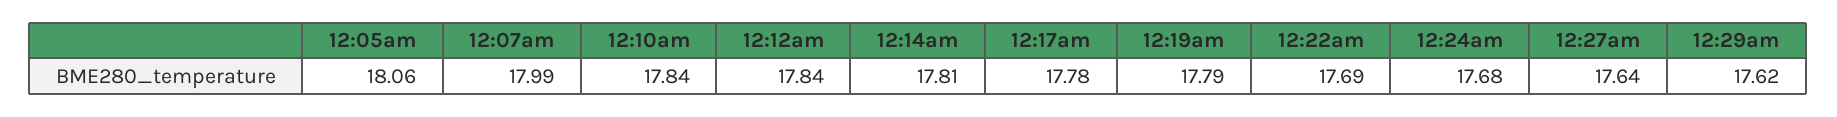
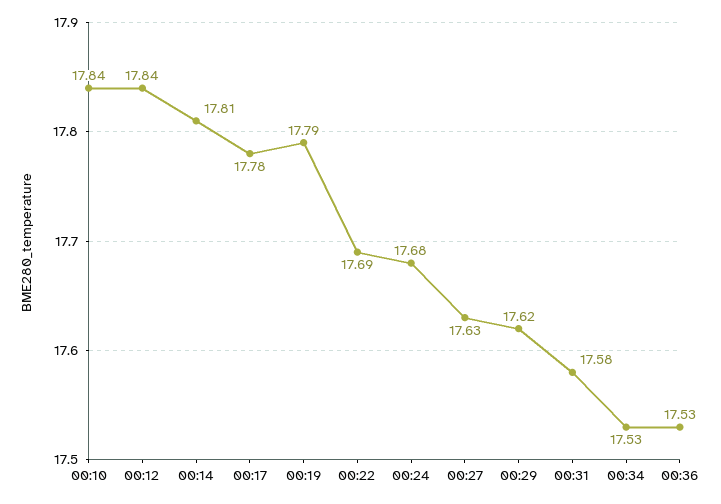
12:05am: 18.06 -> none
12:07am: 17.99 -> none
12:27am: 17.64 -> 17.63
00:31: none -> 17.58
00:34: none -> 17.53
00:36: none -> 17.53

